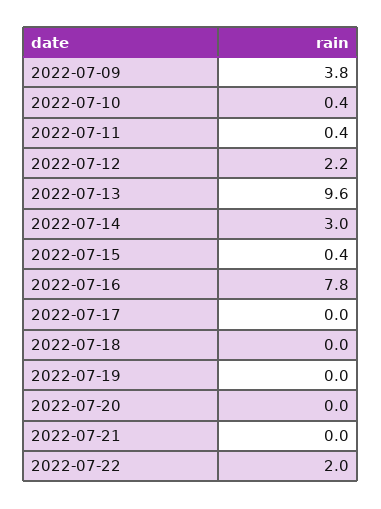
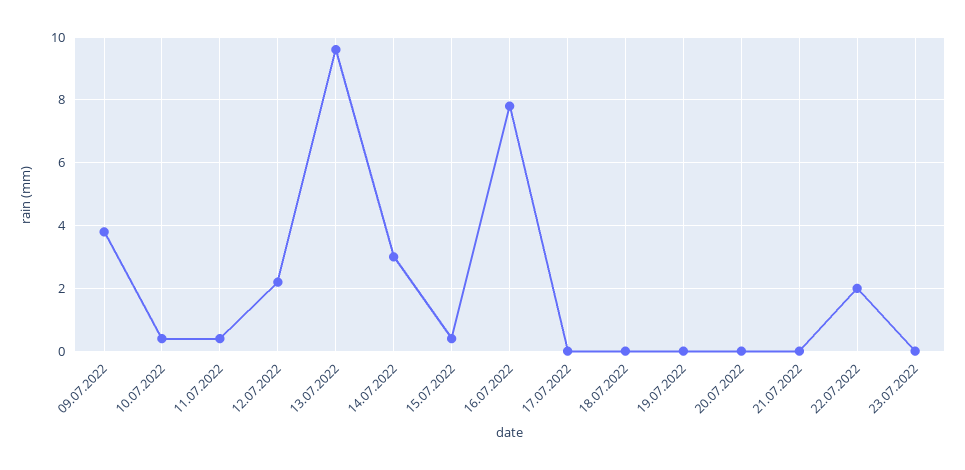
23.07.2022: none -> 0

